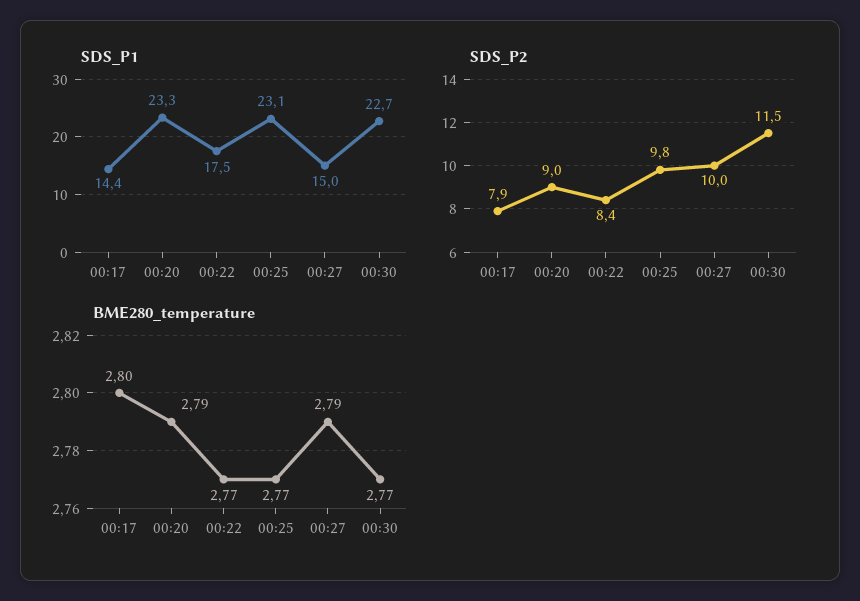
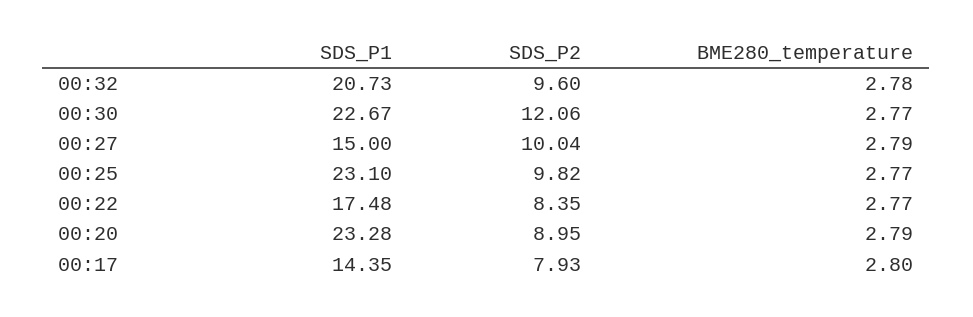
SDS_P2, 00:30: 11.5 -> 12.06
SDS_P1, 00:32: none -> 20.73
SDS_P2, 00:32: none -> 9.6
BME280_temperature, 00:32: none -> 2.78

